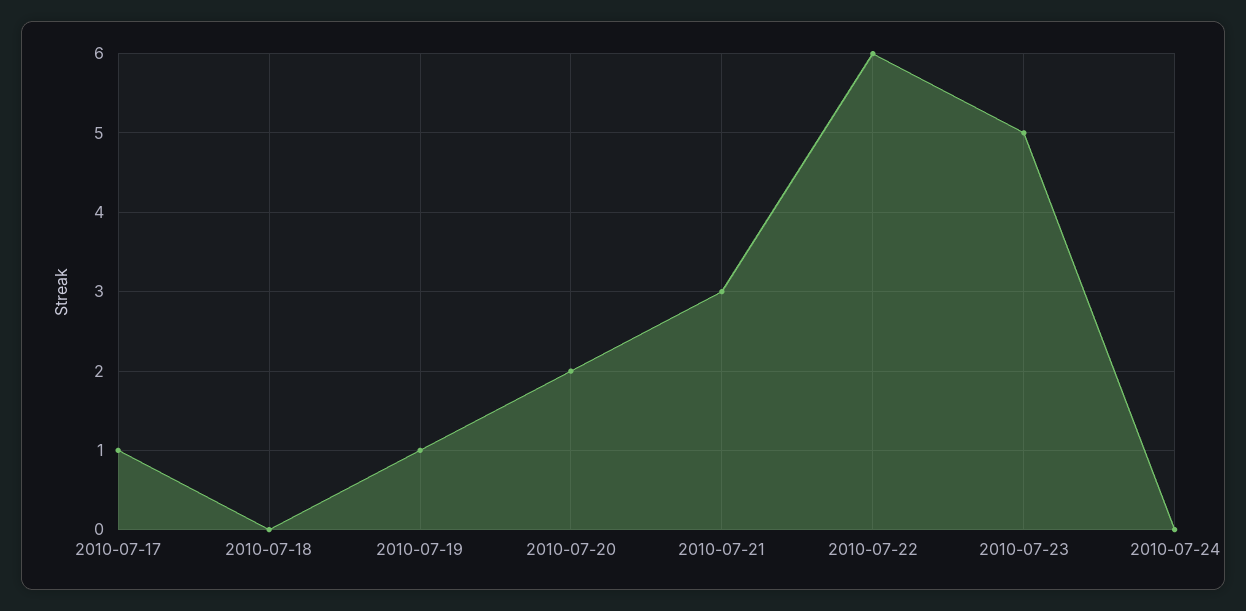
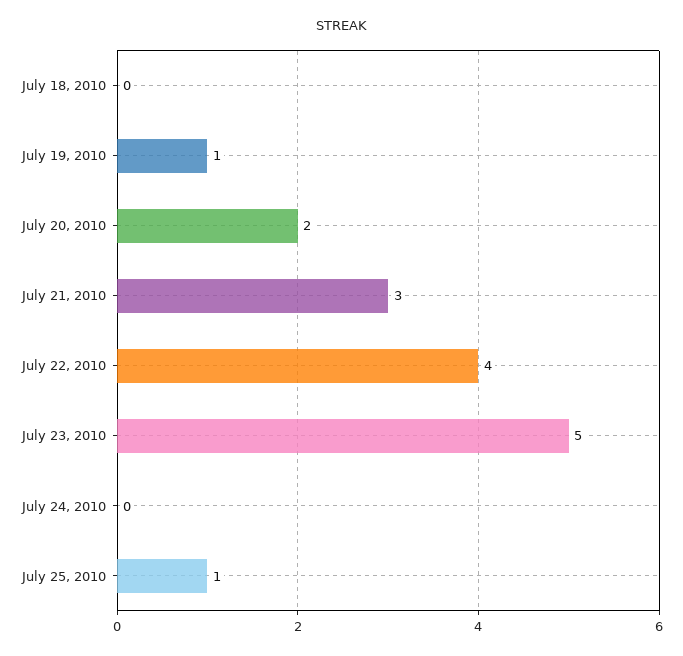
2010-07-17: 1 -> none
2010-07-22: 6 -> 4
July 25, 2010: none -> 1

